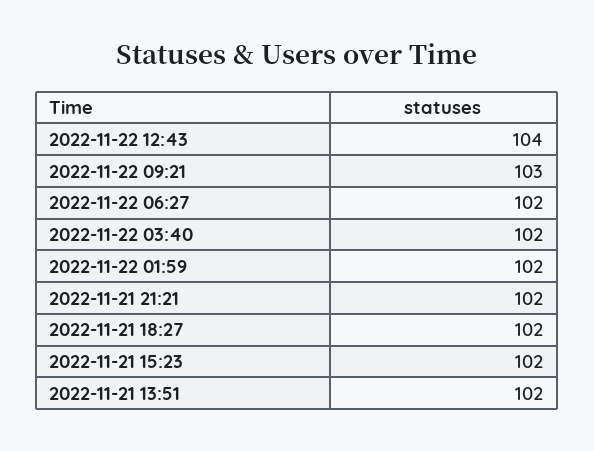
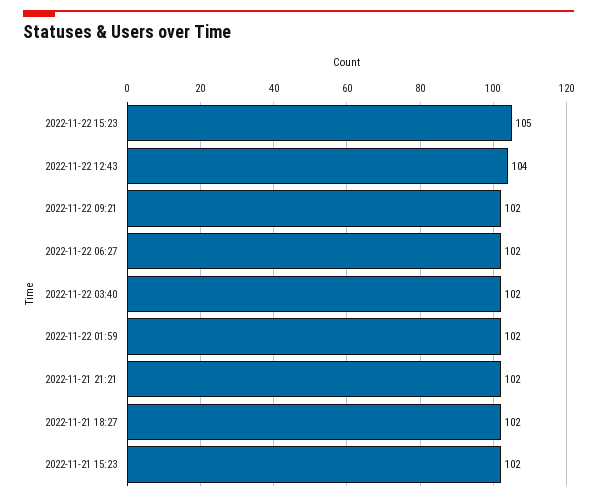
2022-11-22 09:21: 103 -> 102
2022-11-21 13:51: 102 -> none
2022-11-22 15:23: none -> 105

